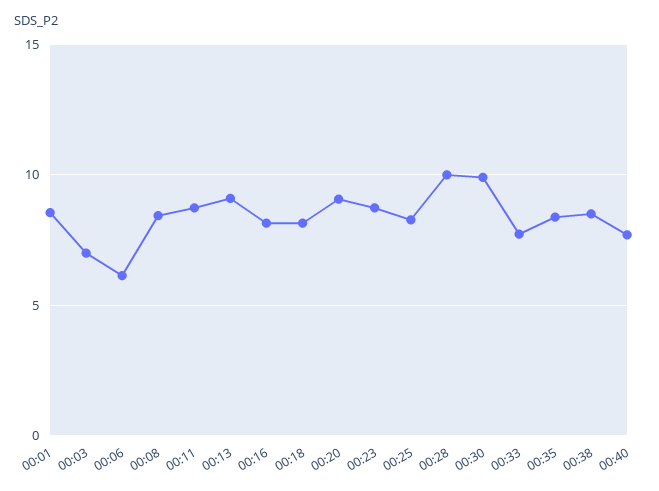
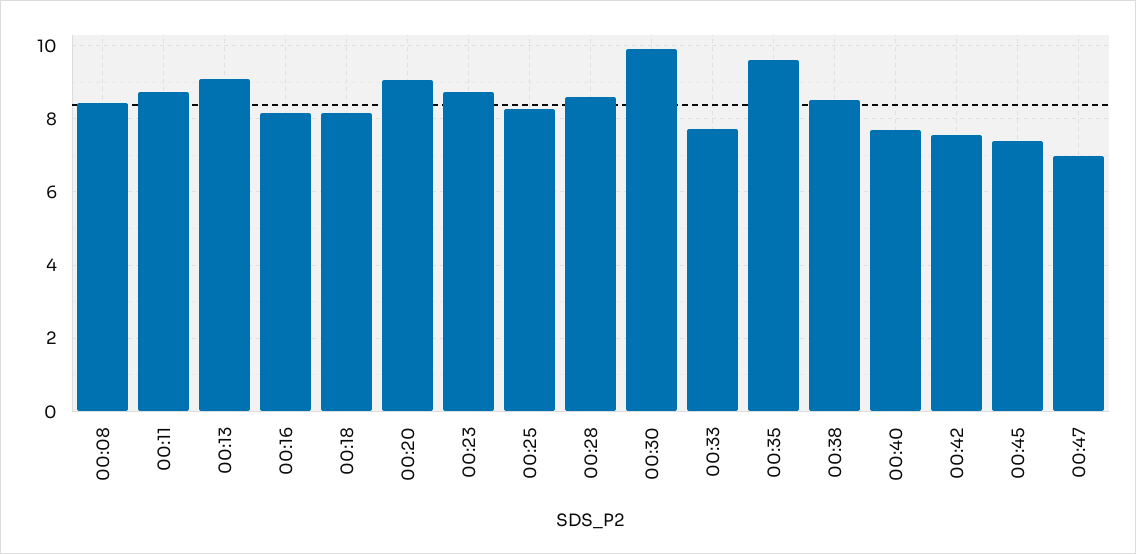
00:01: 8.5 -> none
00:03: 7 -> none
00:06: 6 -> none
00:28: 10 -> 8.6
00:35: 8.5 -> 9.6
00:42: none -> 7.6
00:45: none -> 7.4
00:47: none -> 7

